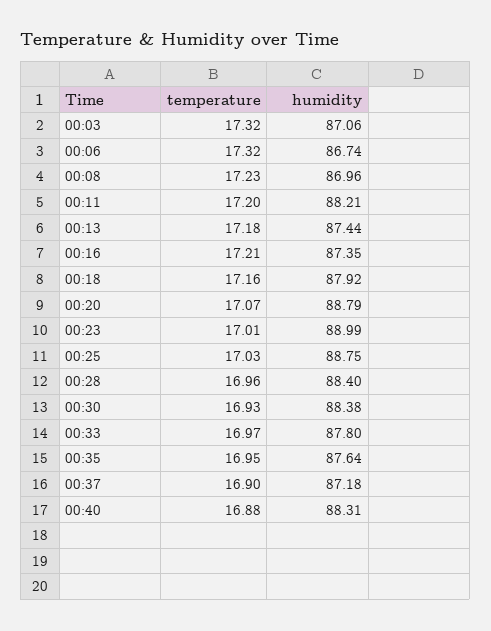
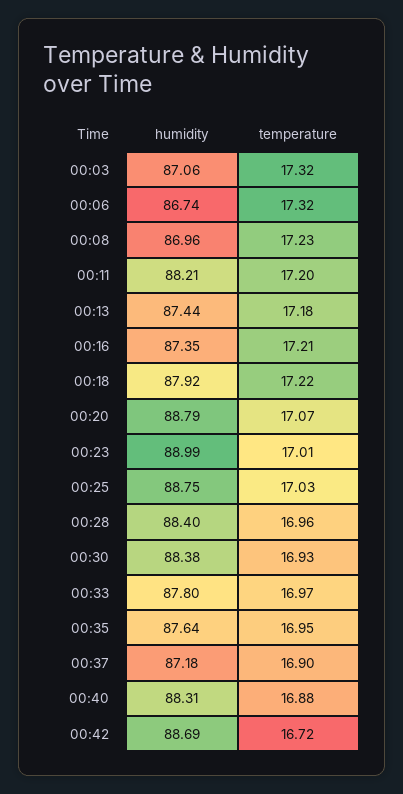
temperature, 00:18: 17.16 -> 17.22
humidity, 00:42: none -> 88.69
temperature, 00:42: none -> 16.72

